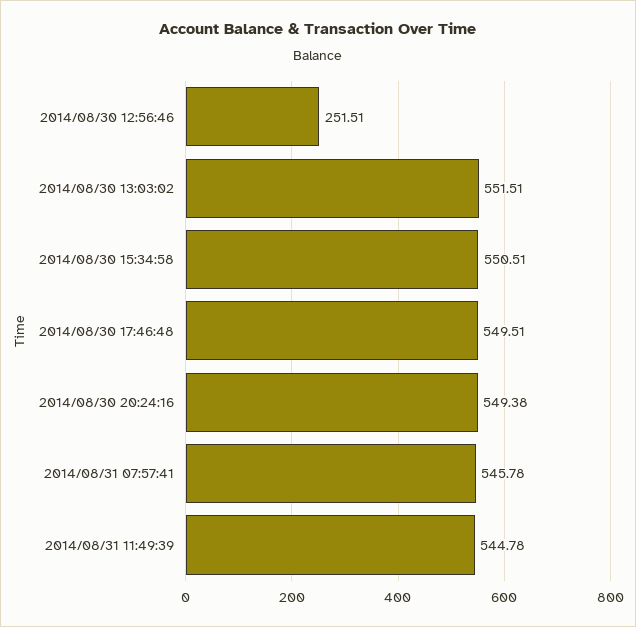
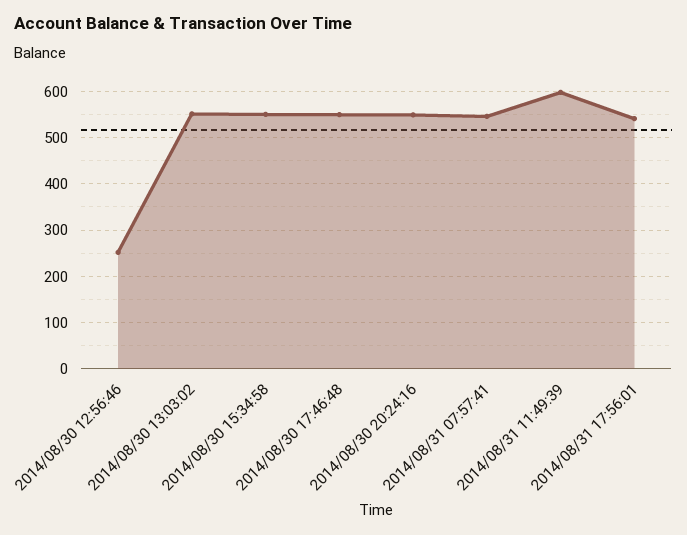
2014/08/31 11:49:39: 544.78 -> 600
2014/08/31 17:56:01: none -> 540

